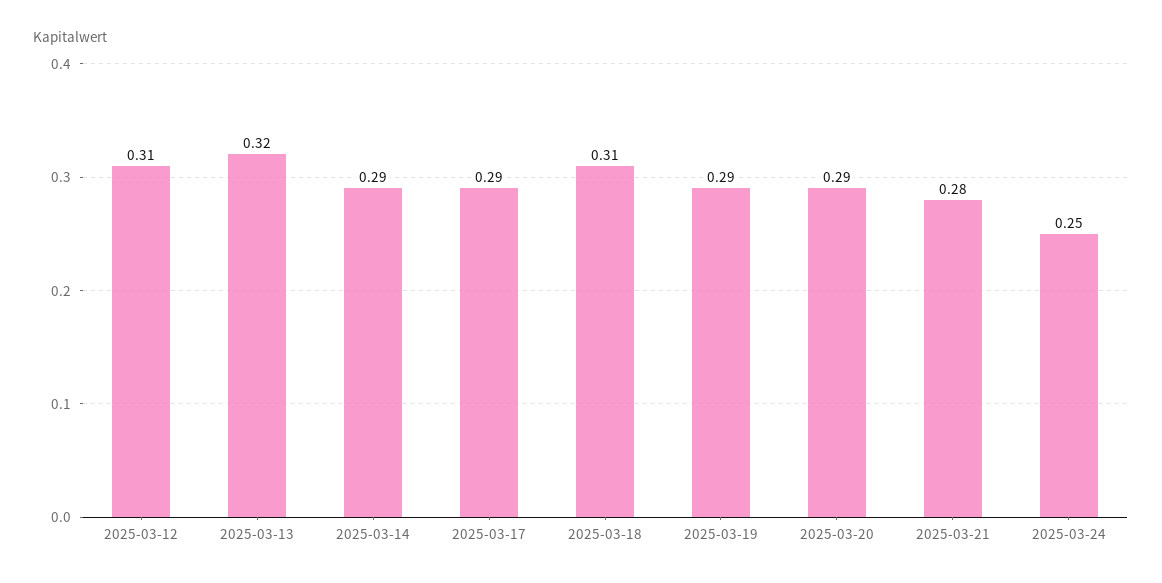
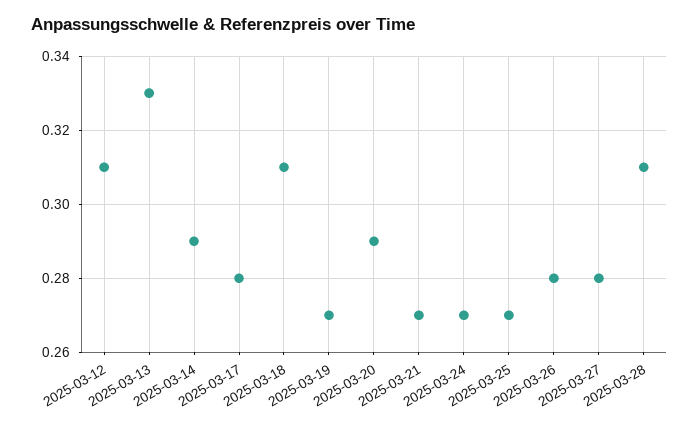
2025-03-13: 0.32 -> 0.33
2025-03-17: 0.29 -> 0.28
2025-03-19: 0.29 -> 0.27
2025-03-21: 0.28 -> 0.27
2025-03-24: 0.25 -> 0.27
2025-03-25: none -> 0.27
2025-03-26: none -> 0.28
2025-03-27: none -> 0.28
2025-03-28: none -> 0.31

